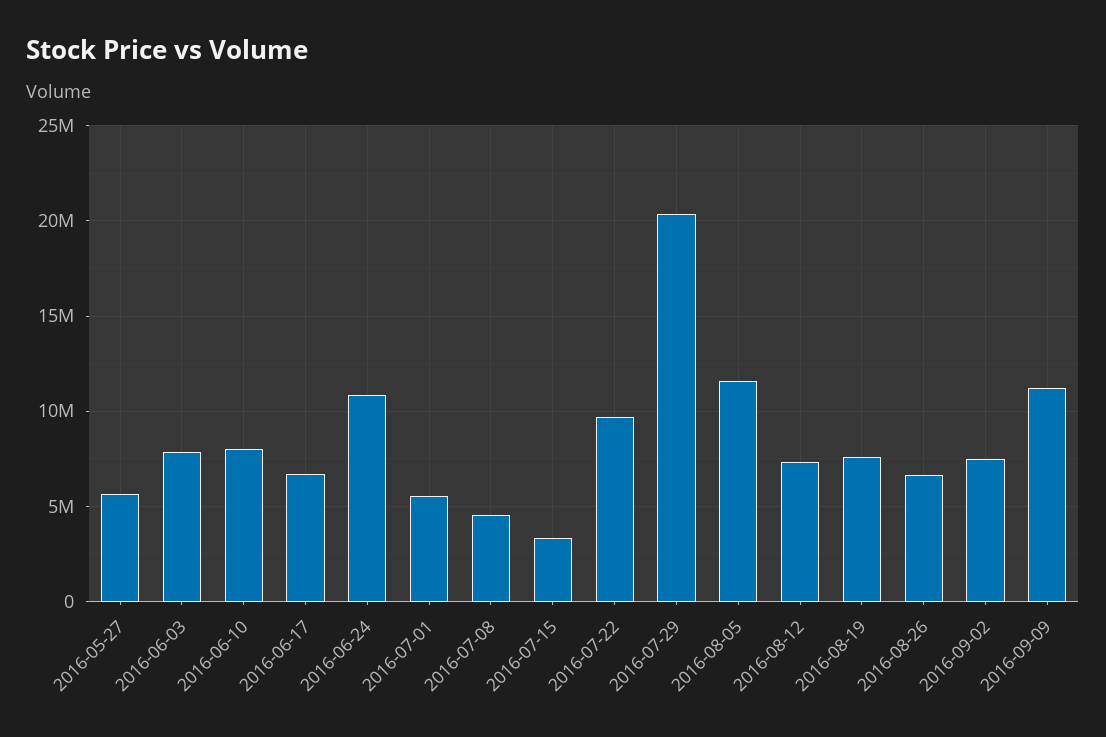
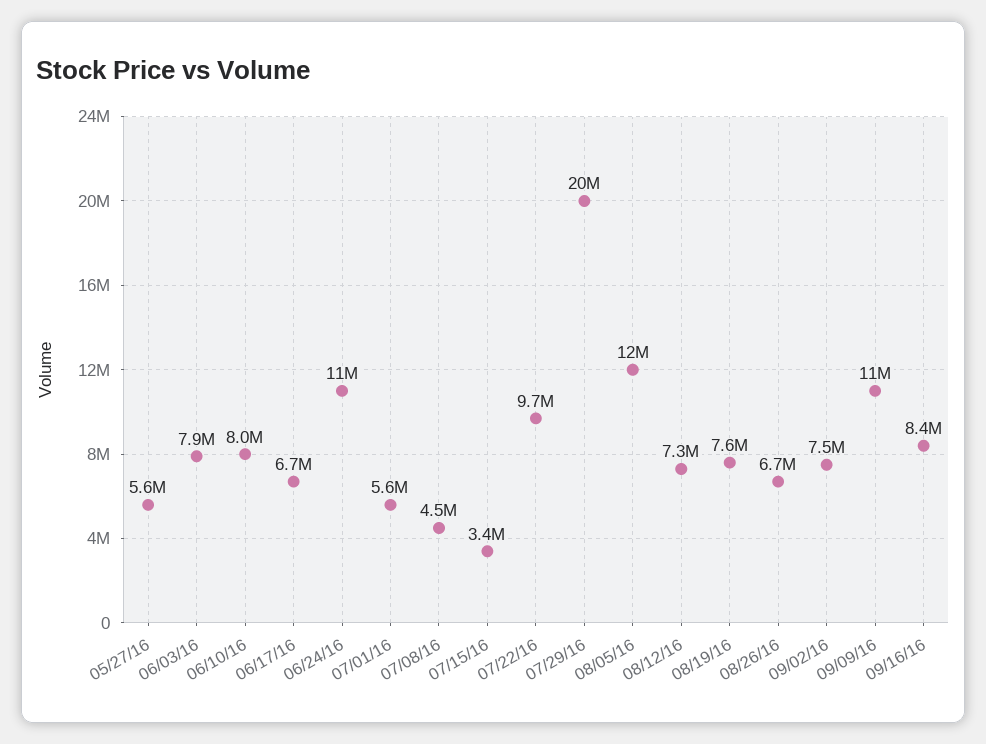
09/16/16: none -> 8400000

